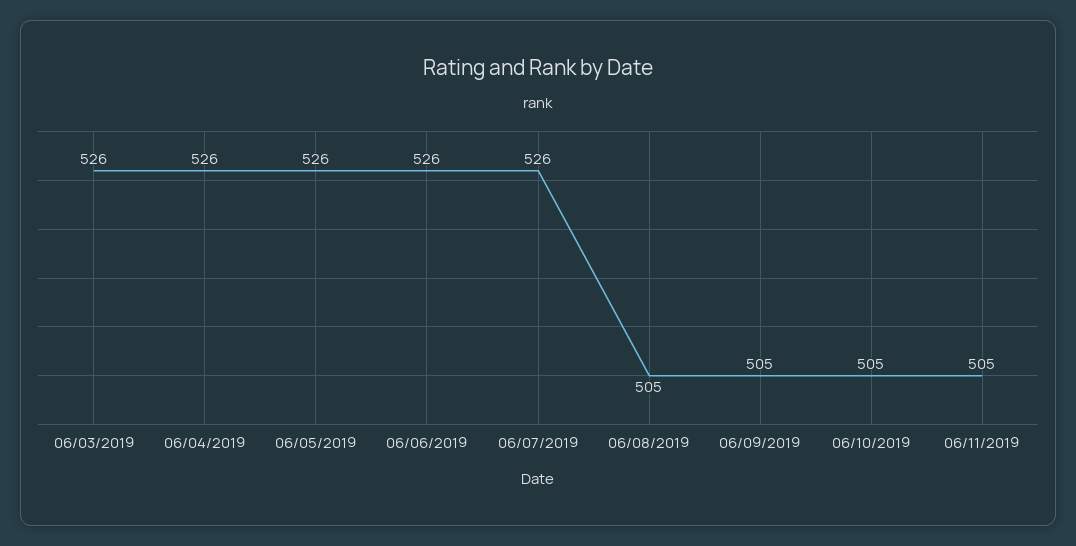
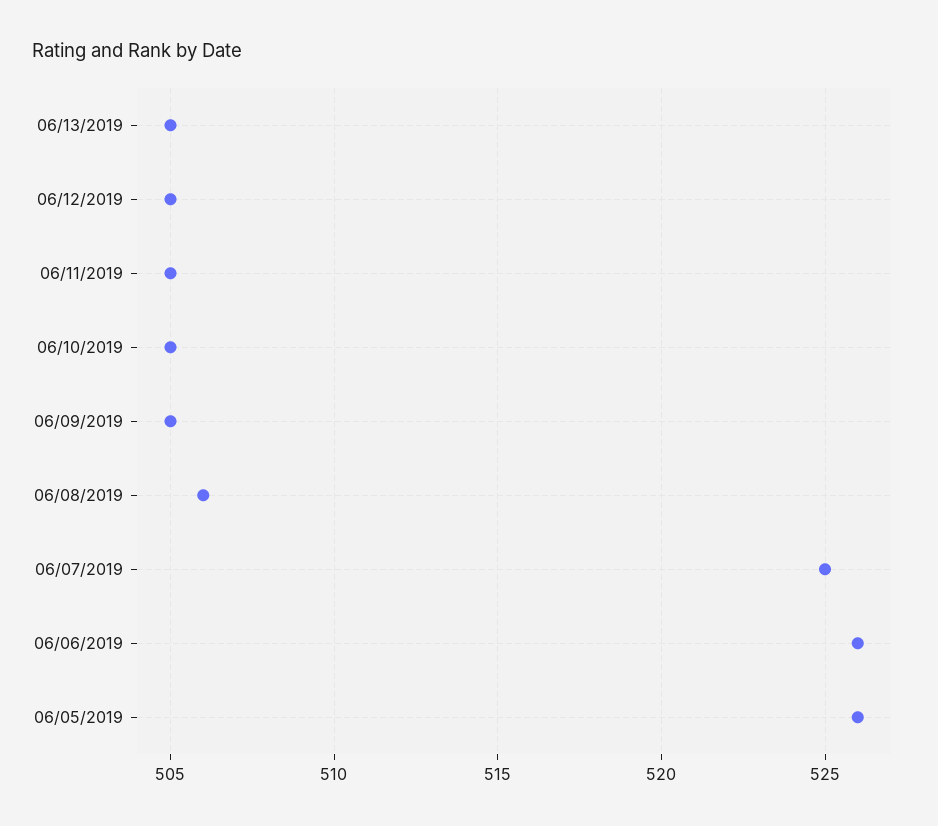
06/03/2019: 526 -> none
06/04/2019: 526 -> none
06/07/2019: 526 -> 525
06/08/2019: 505 -> 506
06/13/2019: none -> 505
06/12/2019: none -> 505

